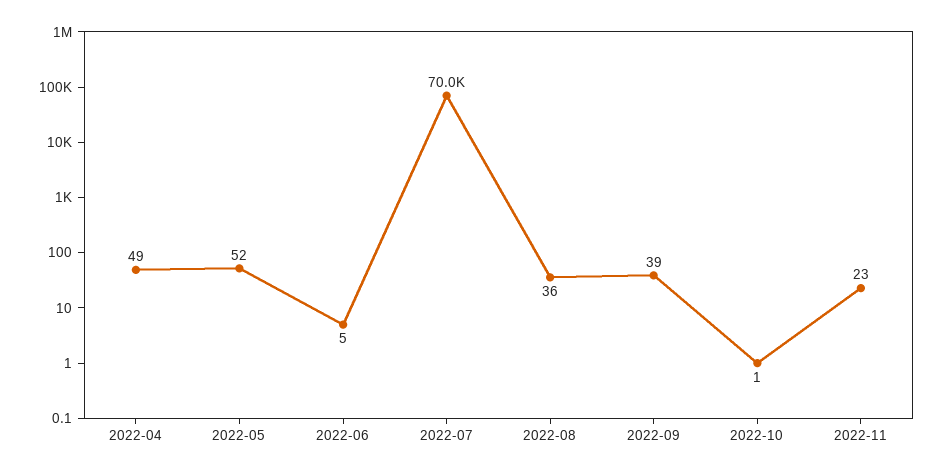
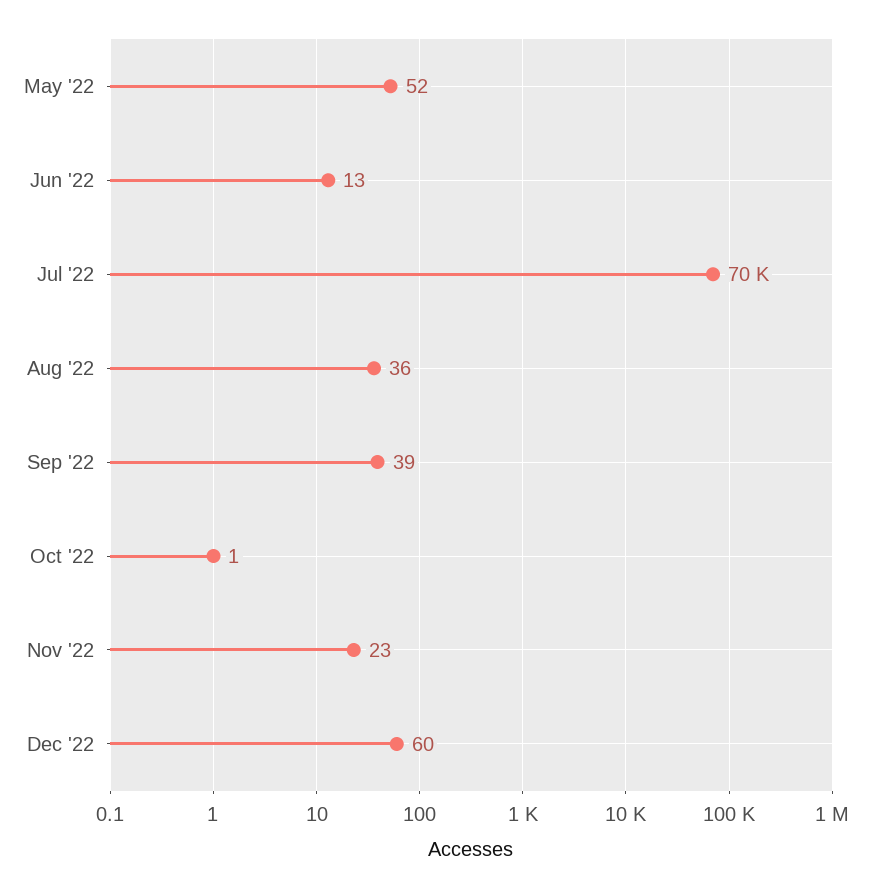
2022-04: 49 -> none
2022-06: 5 -> 13
Dec '22: none -> 60

